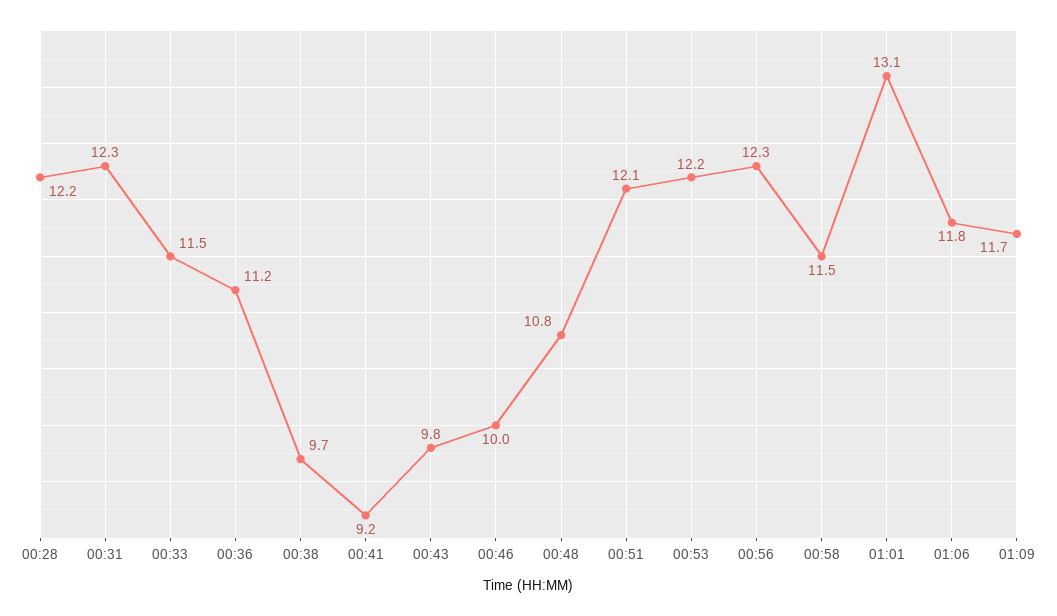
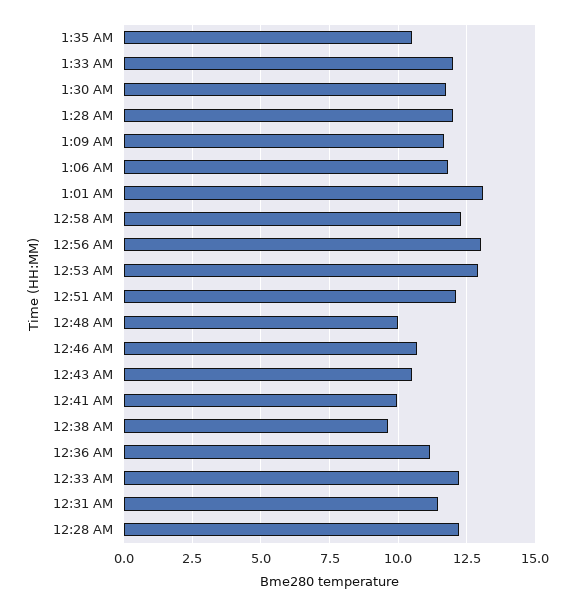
00:31: 12.3 -> 11.5
00:33: 11.5 -> 12.25
00:41: 9.2 -> 10
00:43: 9.8 -> 10.5
00:46: 10 -> 10.75
00:48: 10.8 -> 10
00:53: 12.2 -> 13
00:56: 12.3 -> 13
00:58: 11.5 -> 12.25
1:35 AM: none -> 10.5
1:33 AM: none -> 12
1:30 AM: none -> 11.75
1:28 AM: none -> 12

